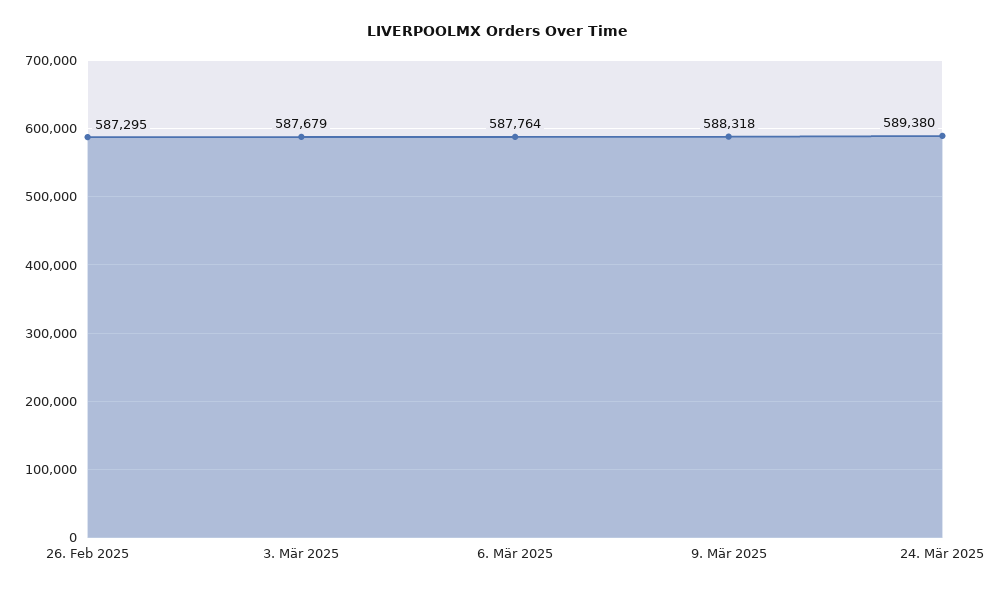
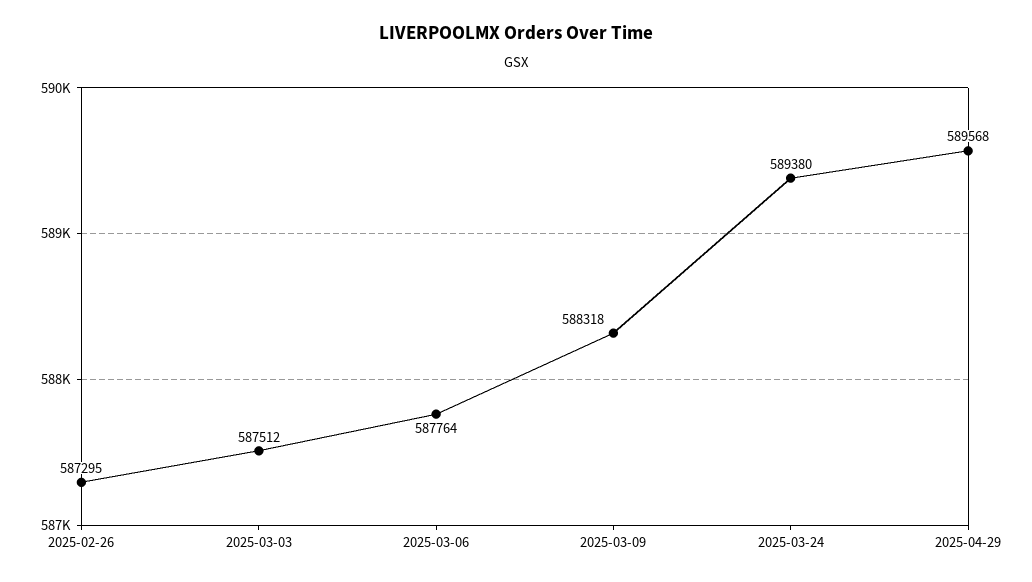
3. Mär 2025: 587679 -> 587512
2025-04-29: none -> 589568

